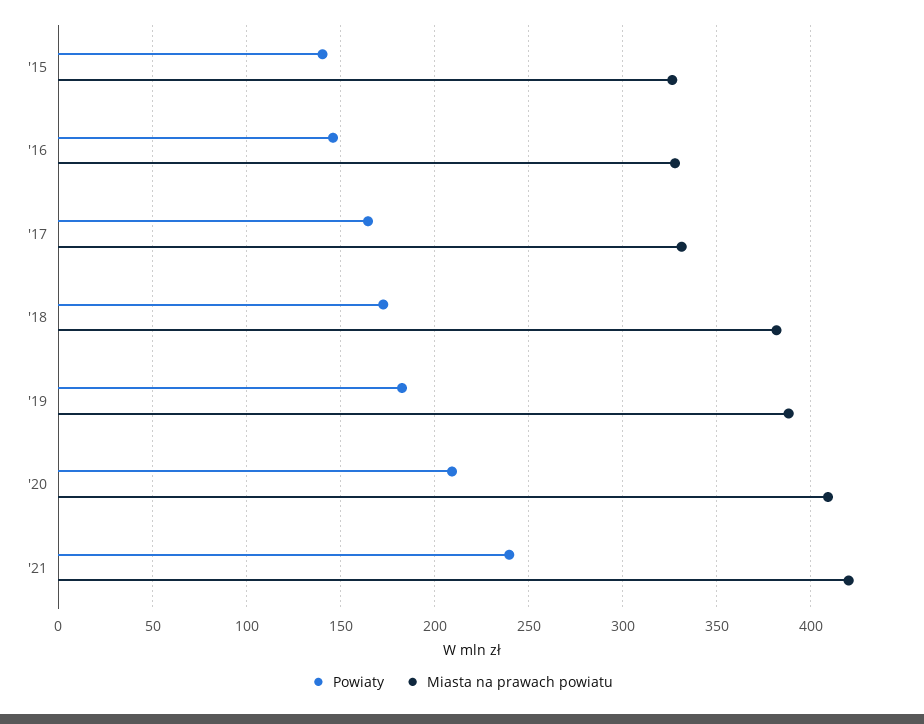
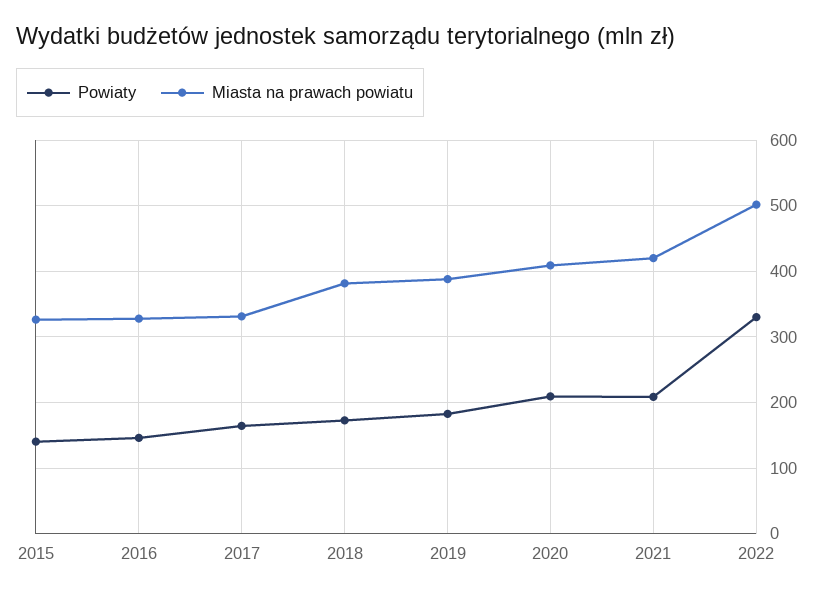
Powiaty, '21: 240 -> 210
Powiaty, 2022: none -> 330
Miasta na prawach powiatu, 2022: none -> 500

